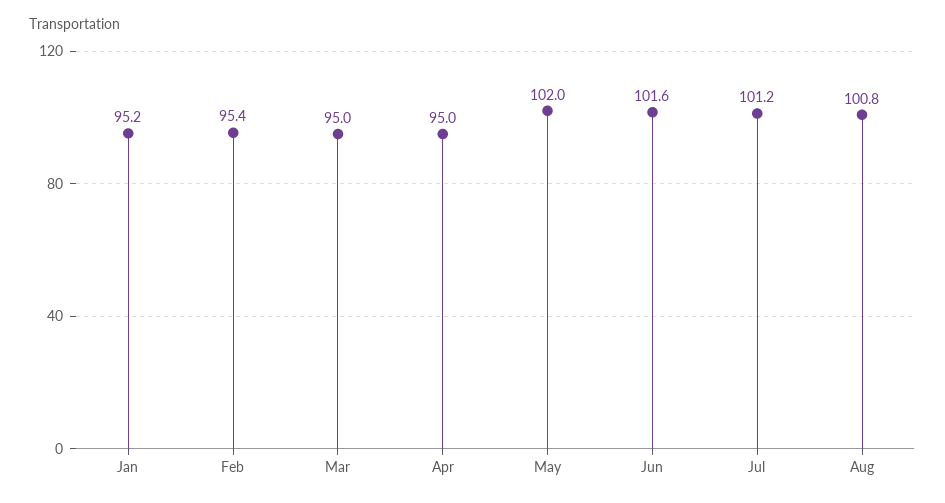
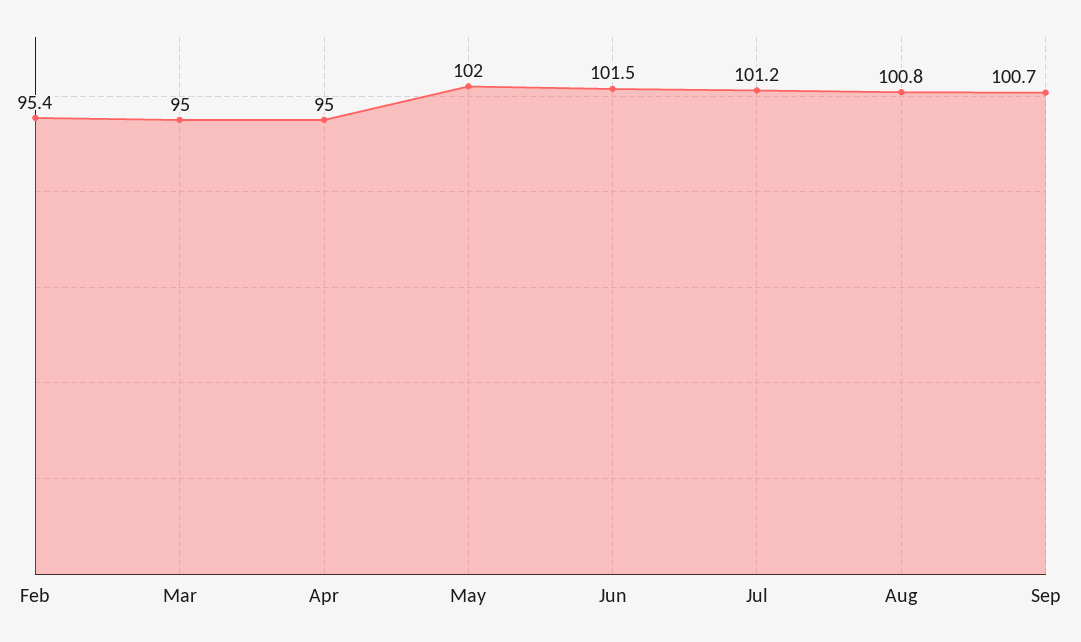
Jan: 95.2 -> none
Jun: 101.6 -> 101.5
Sep: none -> 100.7

